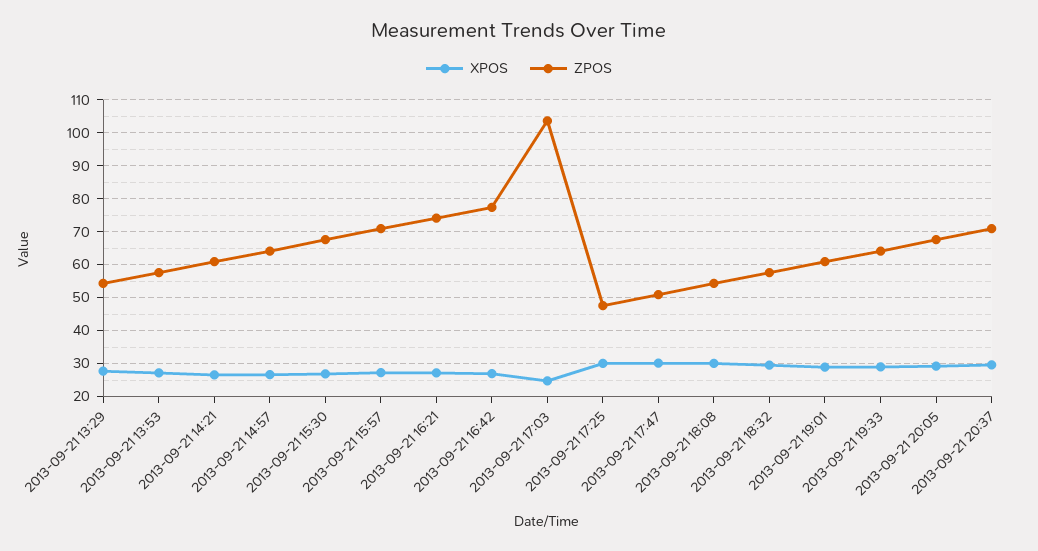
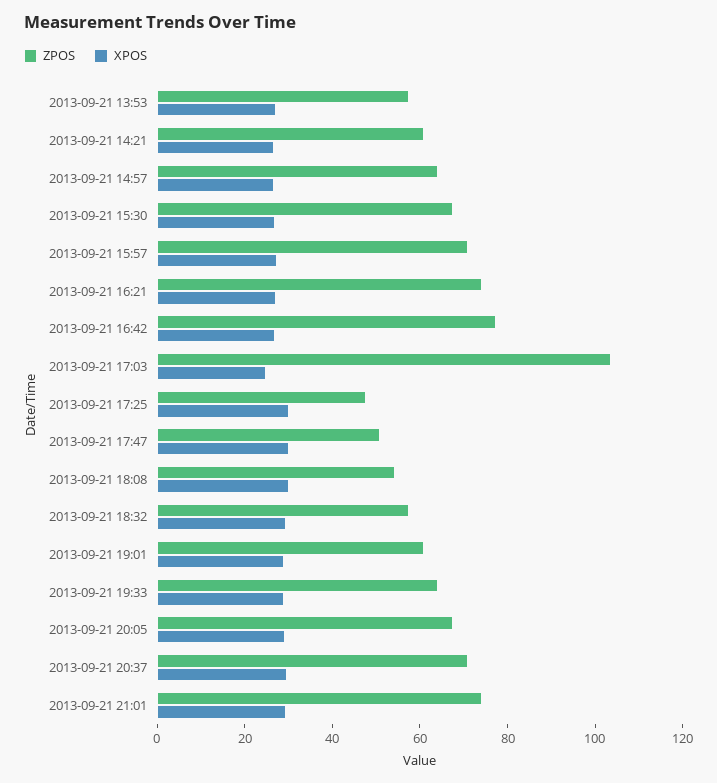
XPOS, 2013-09-21 13:29: 28 -> none
ZPOS, 2013-09-21 13:29: 54 -> none
ZPOS, 2013-09-21 21:01: none -> 75
XPOS, 2013-09-21 21:01: none -> 30

